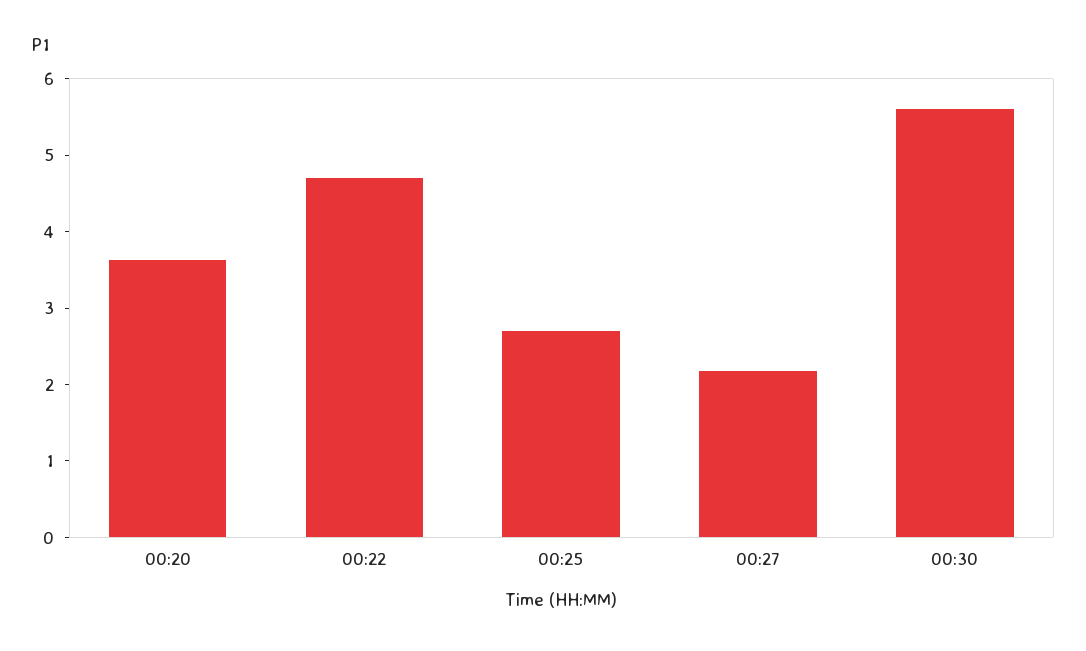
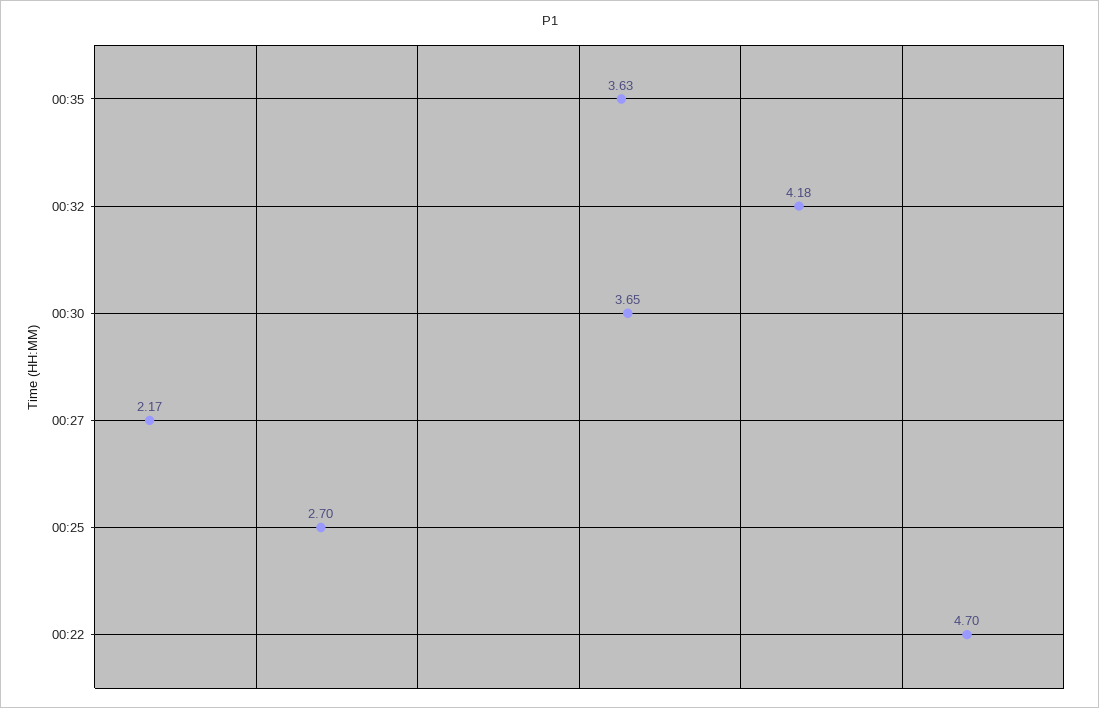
00:20: 3.6 -> none
00:30: 5.6 -> 3.65
00:35: none -> 3.63
00:32: none -> 4.18

